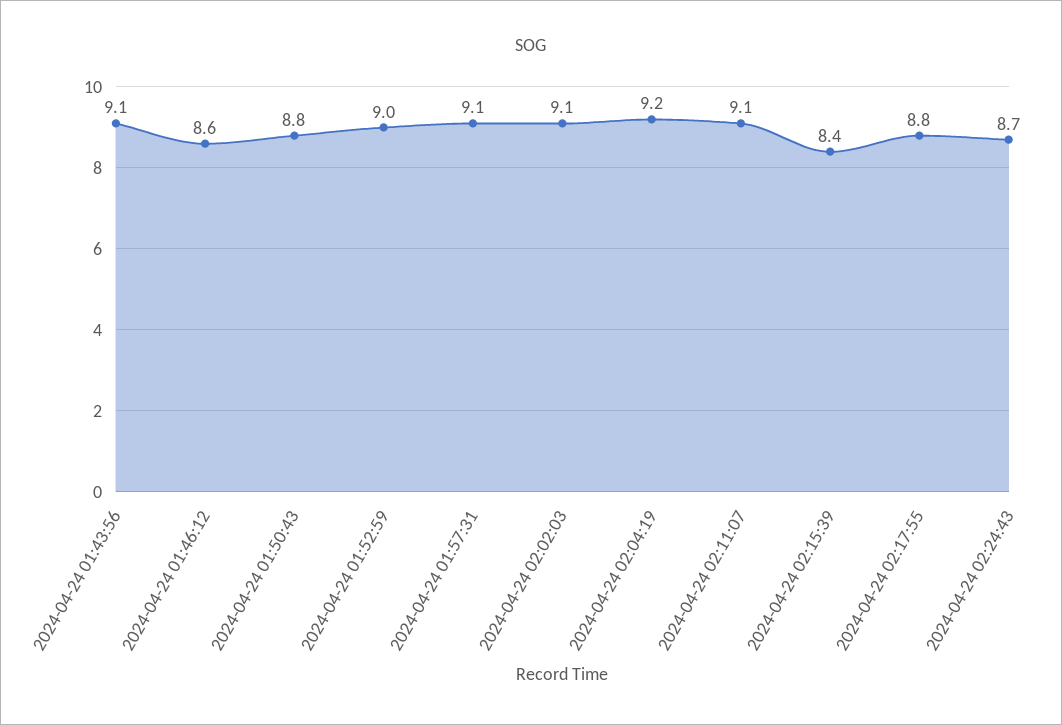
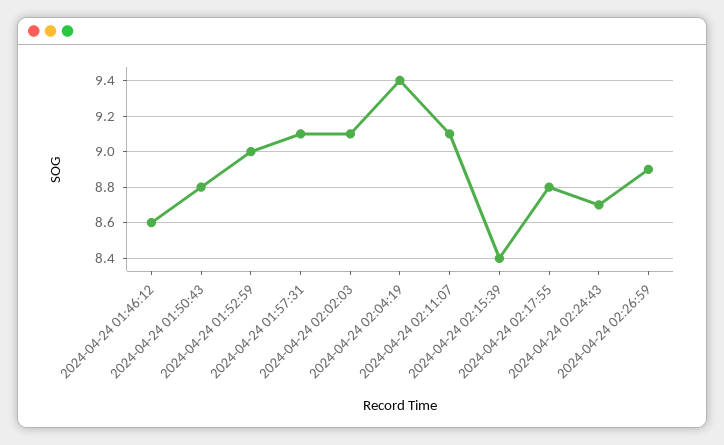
2024-04-24 01:43:56: 9.1 -> none
2024-04-24 02:04:19: 9.2 -> 9.4
2024-04-24 02:26:59: none -> 8.9

